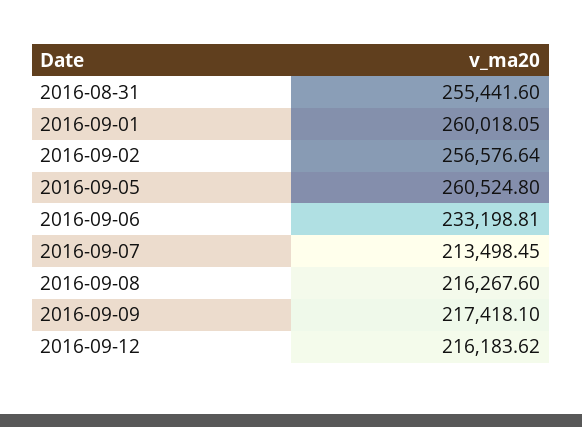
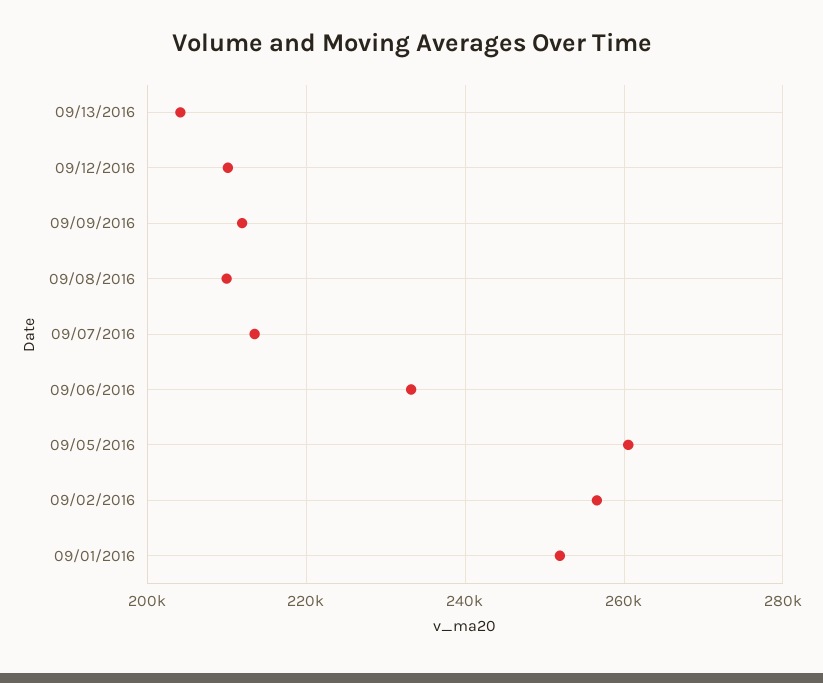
2016-08-31: 255441.6 -> none
2016-09-01: 260018.05 -> 252000
2016-09-08: 216267.6 -> 210000
2016-09-09: 217418.1 -> 212000
2016-09-12: 216183.62 -> 210000
09/13/2016: none -> 204000

